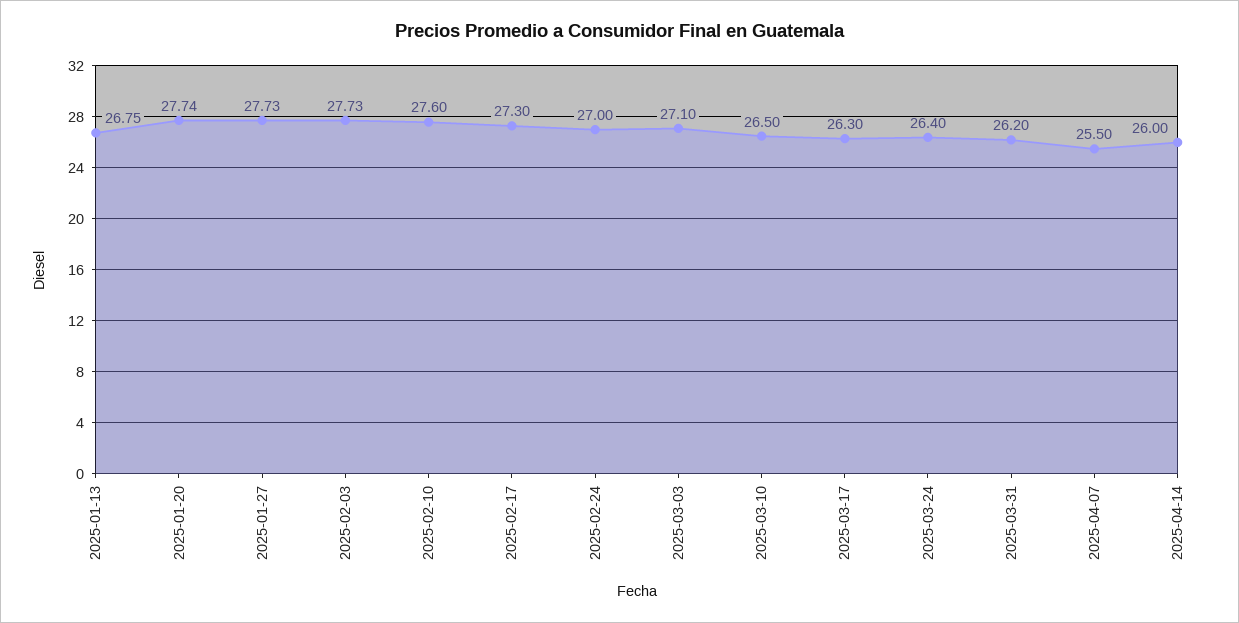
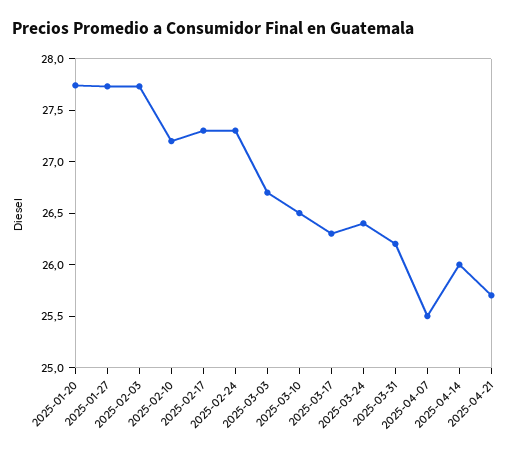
2025-01-13: 26.75 -> none
2025-02-10: 27.6 -> 27.2
2025-02-24: 27 -> 27.3
2025-03-03: 27.1 -> 26.7
2025-04-21: none -> 25.7

